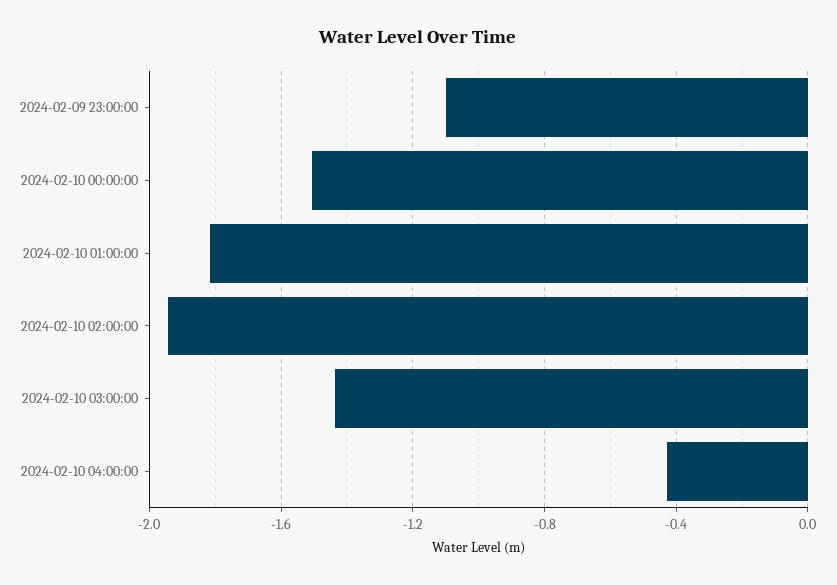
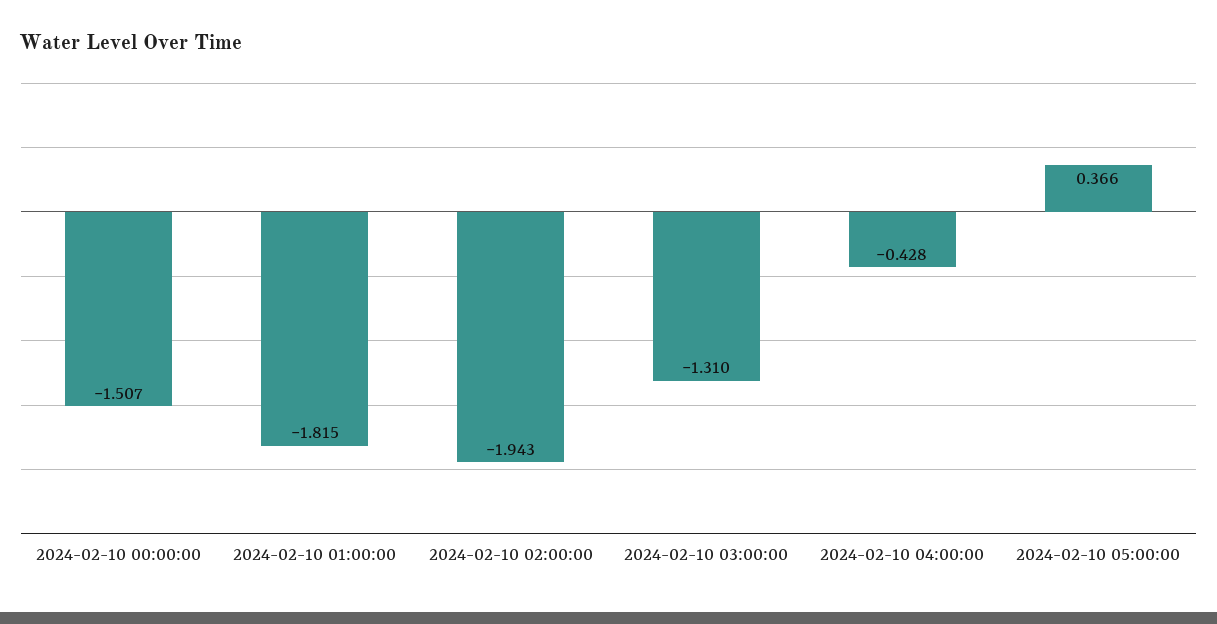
2024-02-09 23:00:00: -1.1 -> none
2024-02-10 03:00:00: -1.45 -> -1.31
2024-02-10 05:00:00: none -> 0.366

